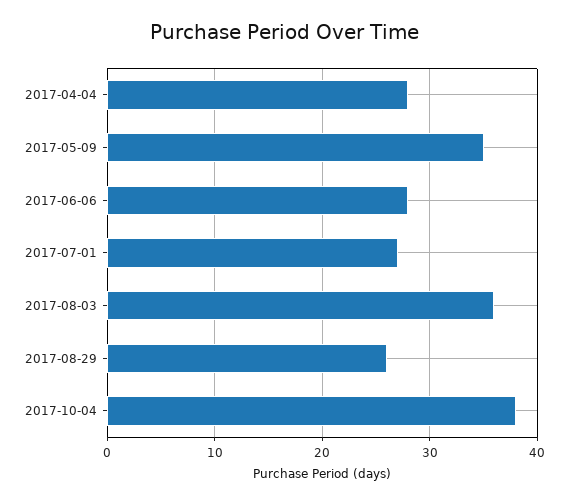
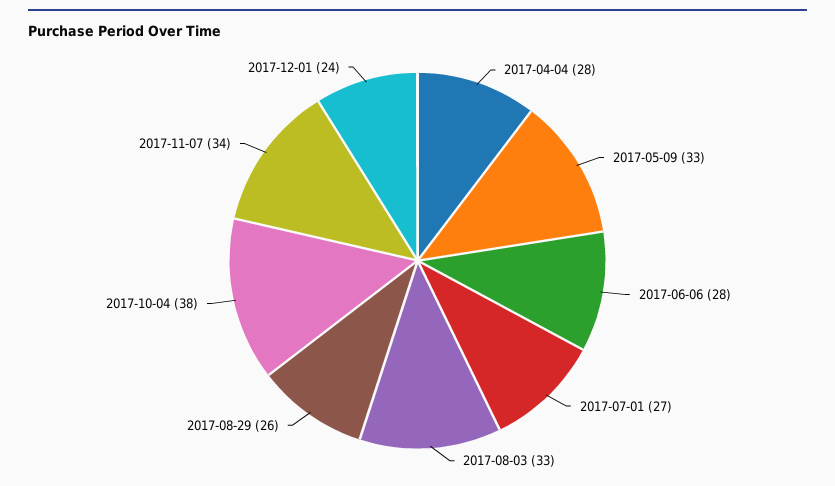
2017-05-09: 35 -> 33
2017-08-03: 36 -> 33
2017-11-07: none -> 34
2017-12-01: none -> 24

